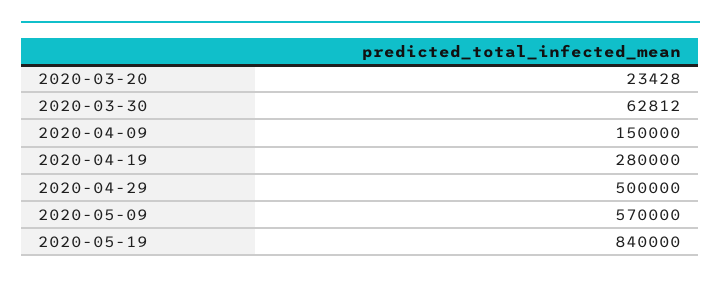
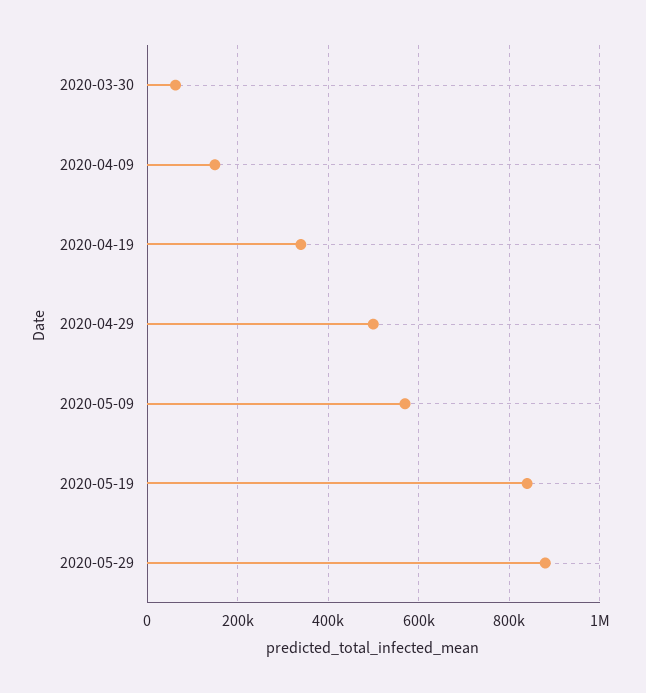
2020-03-20: 23428 -> none
2020-04-19: 280000 -> 340000
2020-05-29: none -> 880000

